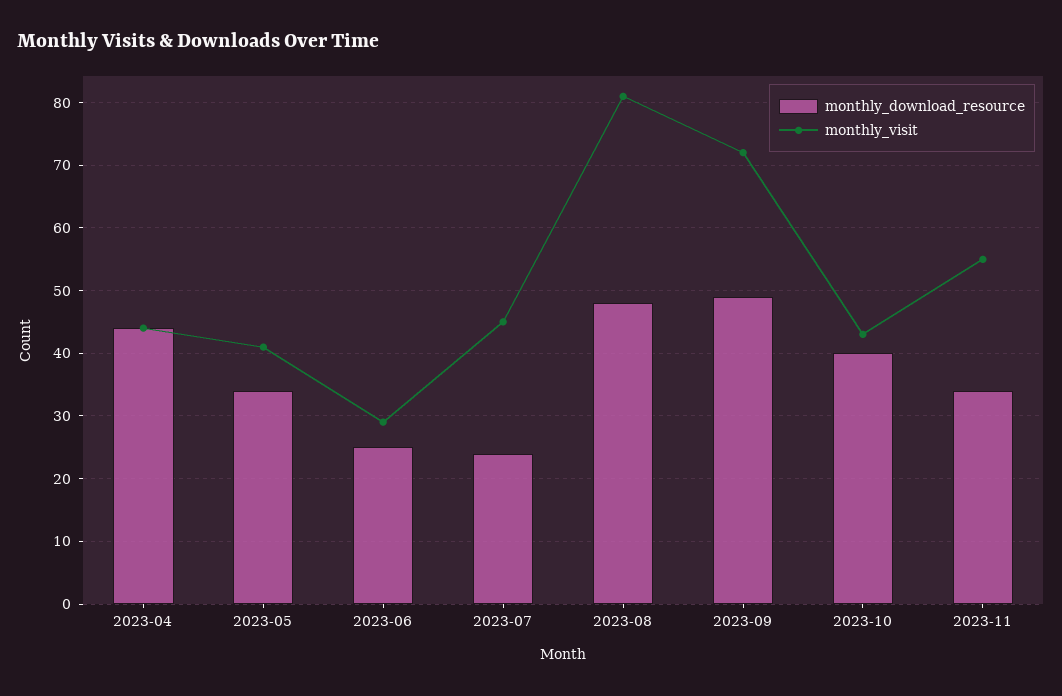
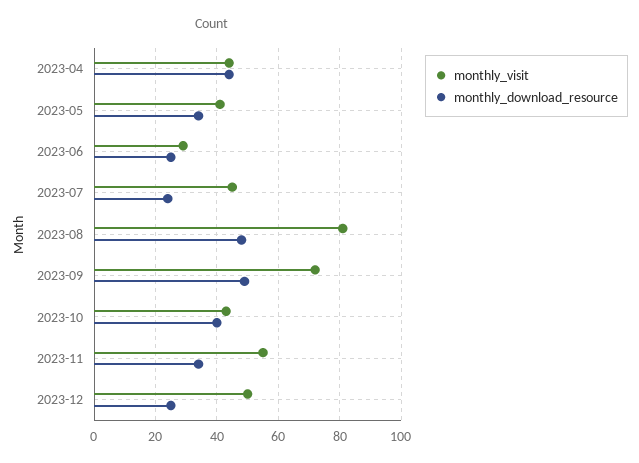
monthly_visit, 2023-12: none -> 50
monthly_download_resource, 2023-12: none -> 25

